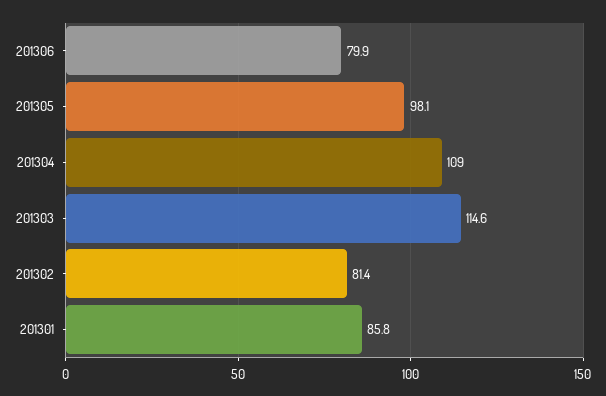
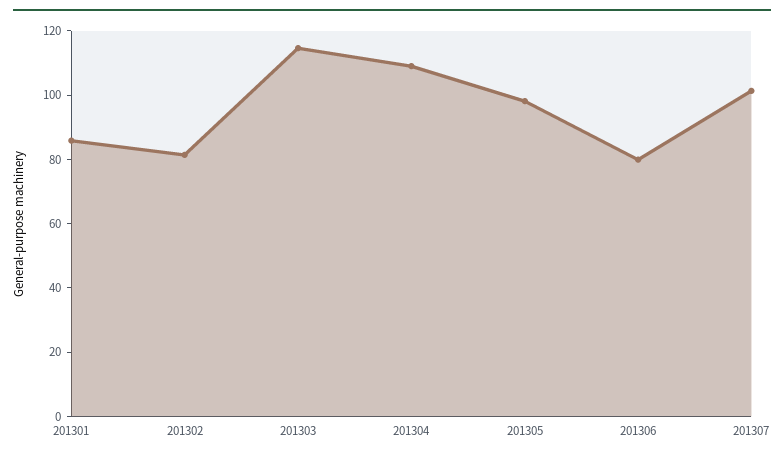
201307: none -> 100

